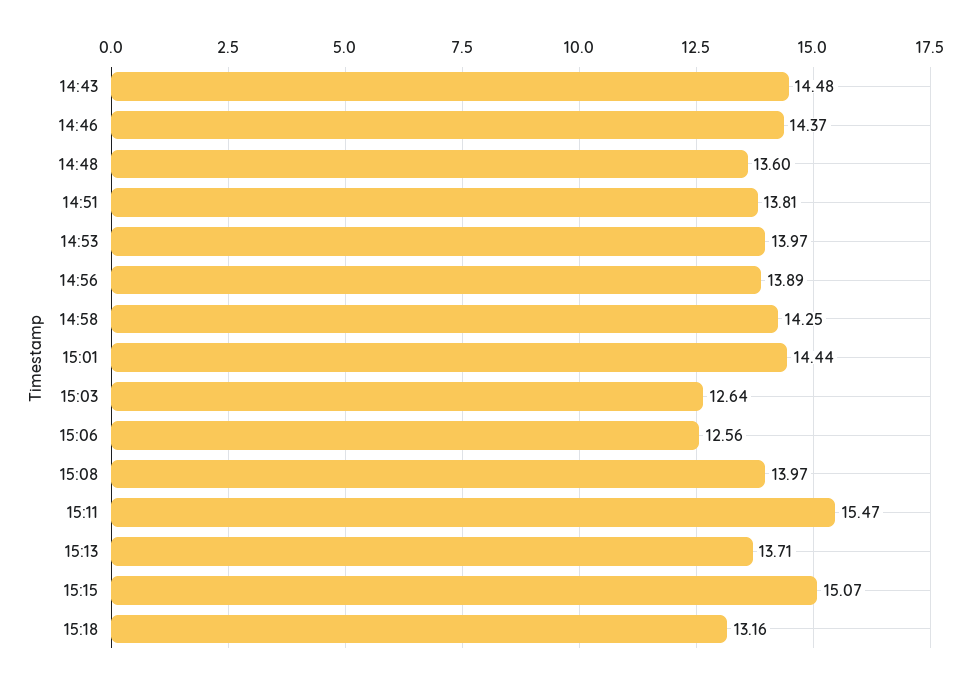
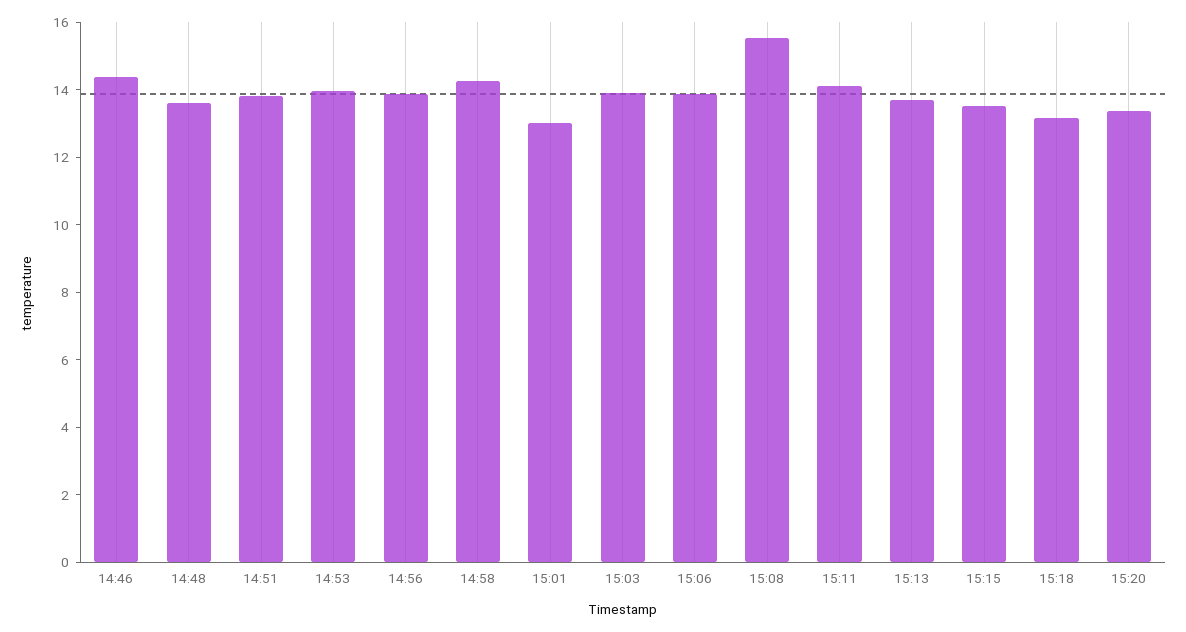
14:43: 14.48 -> none
15:01: 14.44 -> 13
15:03: 12.64 -> 14
15:06: 12.56 -> 14
15:08: 13.97 -> 15.5
15:11: 15.47 -> 14
15:15: 15.07 -> 13.5
15:20: none -> 13.5

